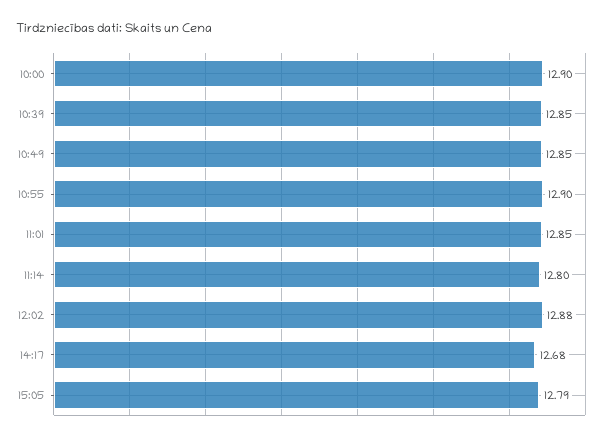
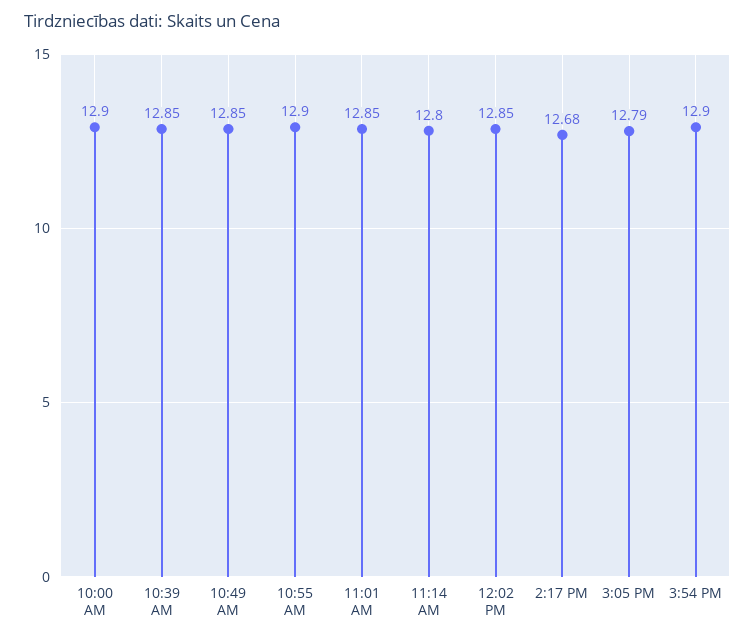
12:02: 12.88 -> 12.85
3:54 PM: none -> 12.9

